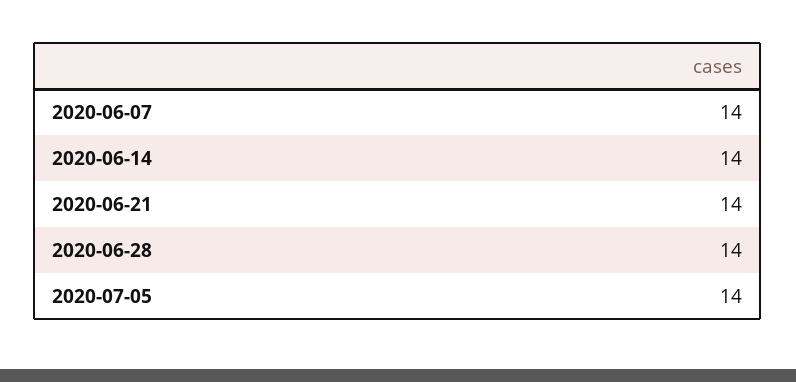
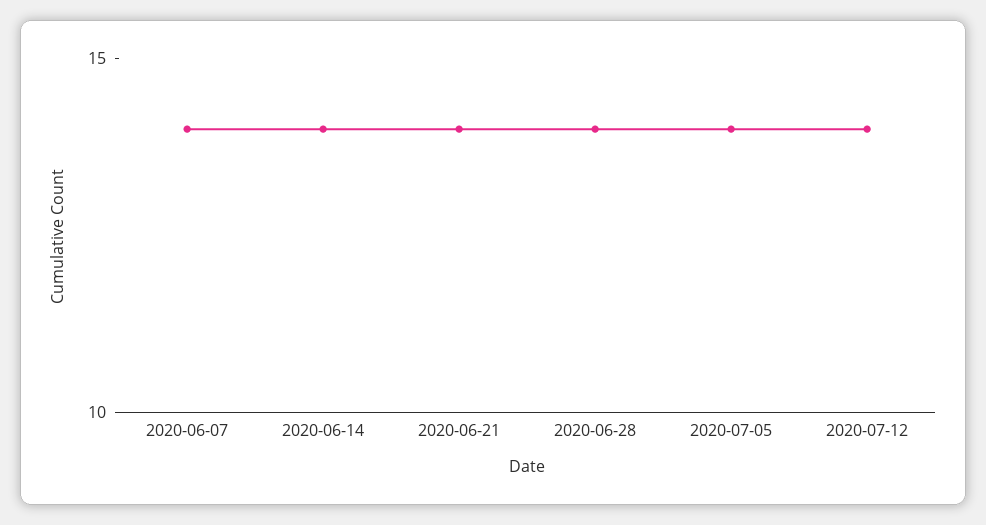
2020-07-12: none -> 14

